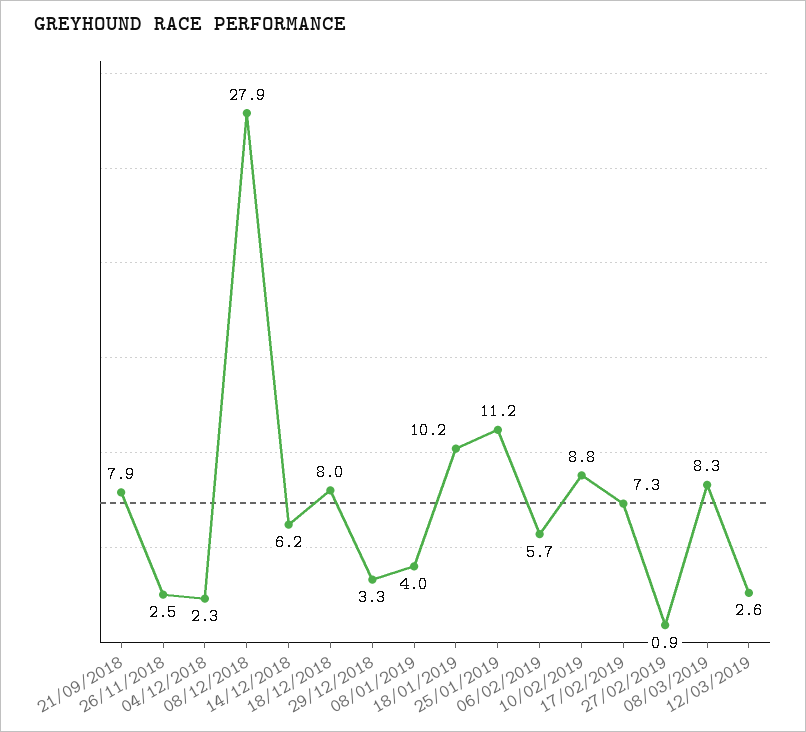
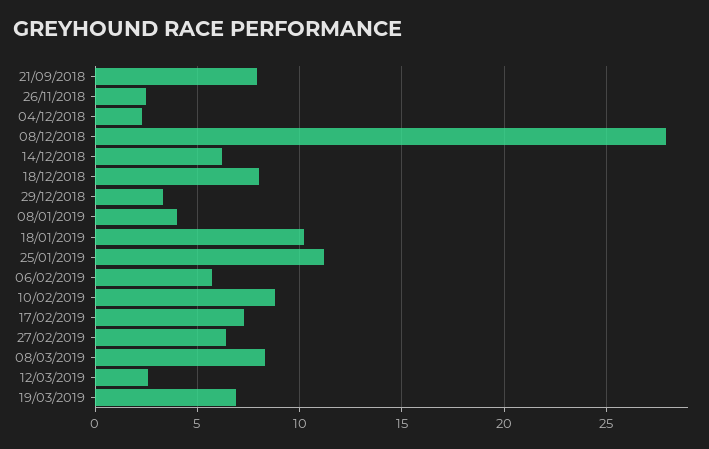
27/02/2019: 0.9 -> 6.5
19/03/2019: none -> 7

